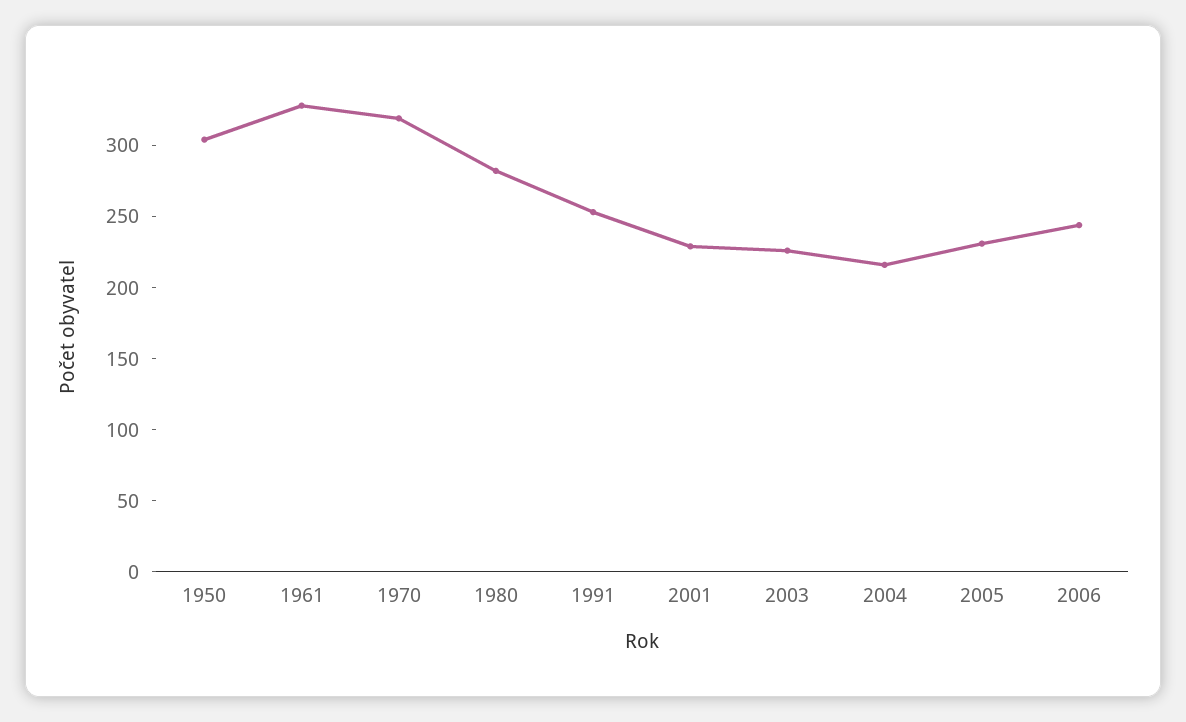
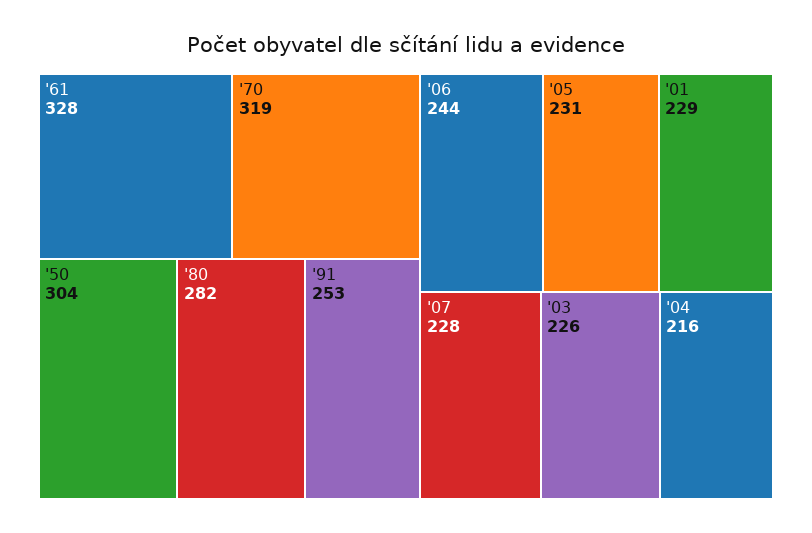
'07: none -> 228

